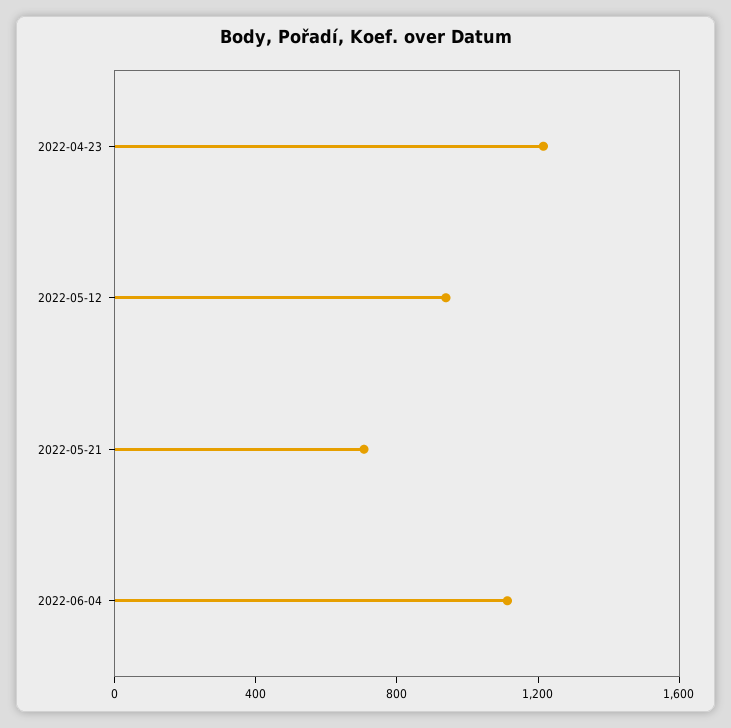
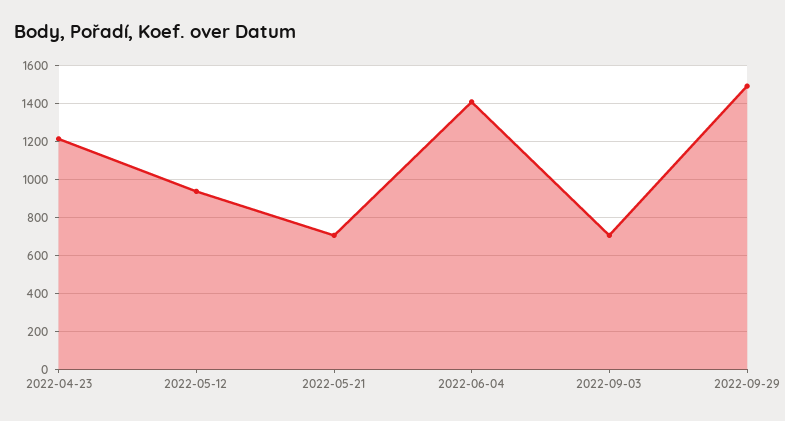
2022-06-04: 1100 -> 1400
2022-09-03: none -> 700
2022-09-29: none -> 1500

